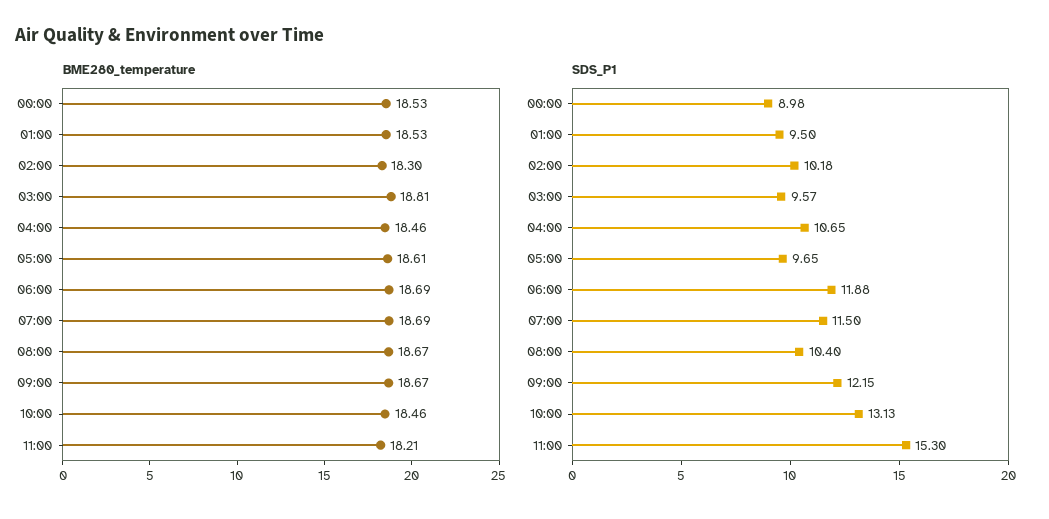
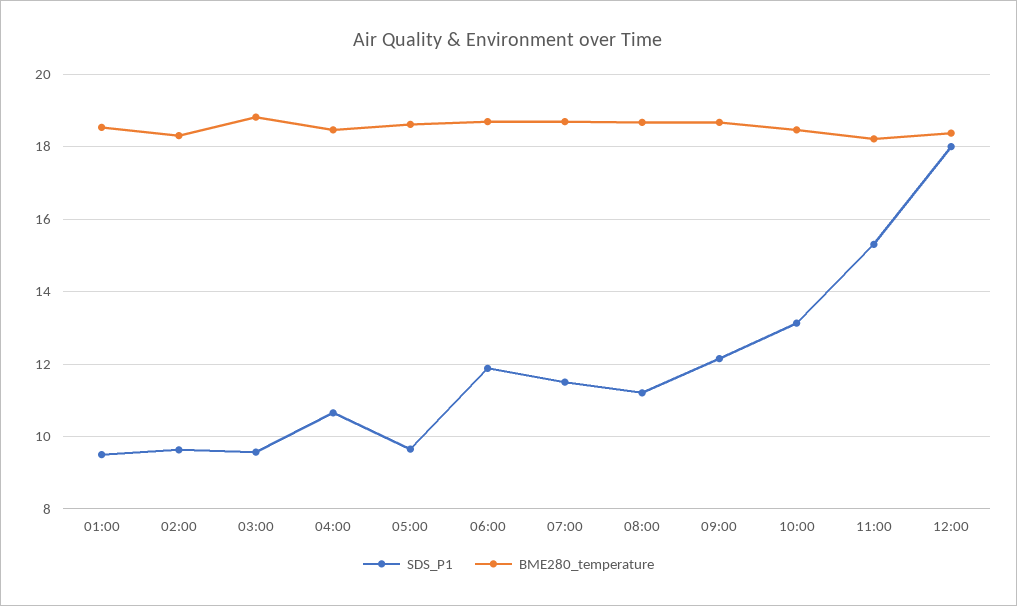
BME280_temperature, 00:00: 18.53 -> none
SDS_P1, 00:00: 8.98 -> none
SDS_P1, 02:00: 10.18 -> 9.6
SDS_P1, 08:00: 10.4 -> 11.2
SDS_P1, 12:00: none -> 18
BME280_temperature, 12:00: none -> 18.4

